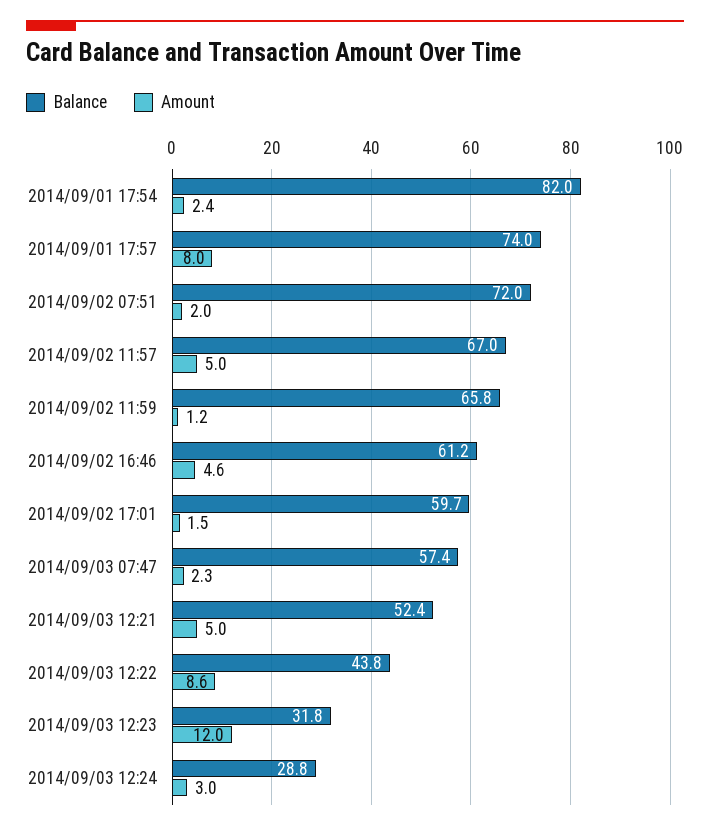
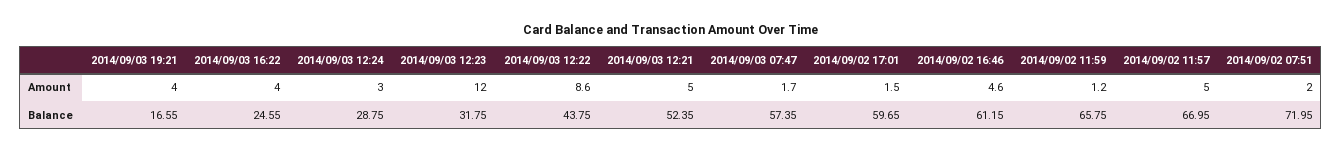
Balance, 2014/09/01 17:54: 82 -> none
Amount, 2014/09/01 17:54: 2.4 -> none
Balance, 2014/09/01 17:57: 74 -> none
Amount, 2014/09/01 17:57: 8 -> none
Amount, 2014/09/03 07:47: 2.3 -> 1.7
Amount, 2014/09/03 19:21: none -> 4
Amount, 2014/09/03 16:22: none -> 4
Balance, 2014/09/03 19:21: none -> 16.55
Balance, 2014/09/03 16:22: none -> 24.55

